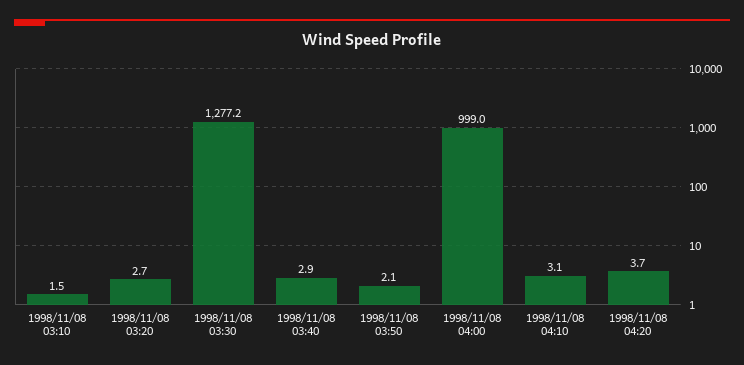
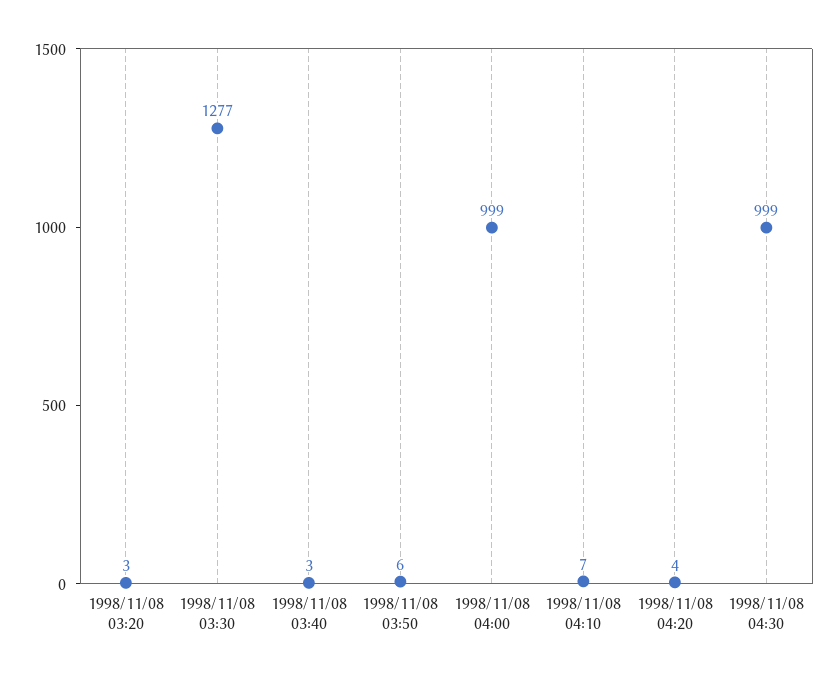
1998/11/08 03:10: 1.5 -> none
1998/11/08 03:50: 2.1 -> 6
1998/11/08 04:10: 3.1 -> 7
1998/11/08 04:30: none -> 999

